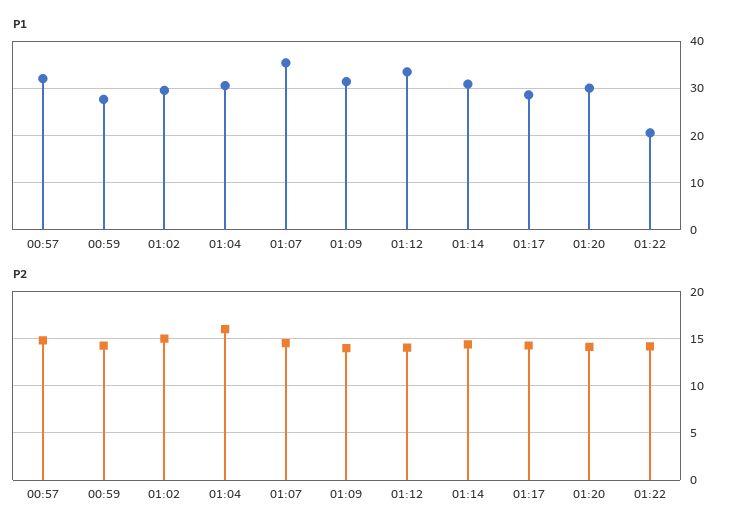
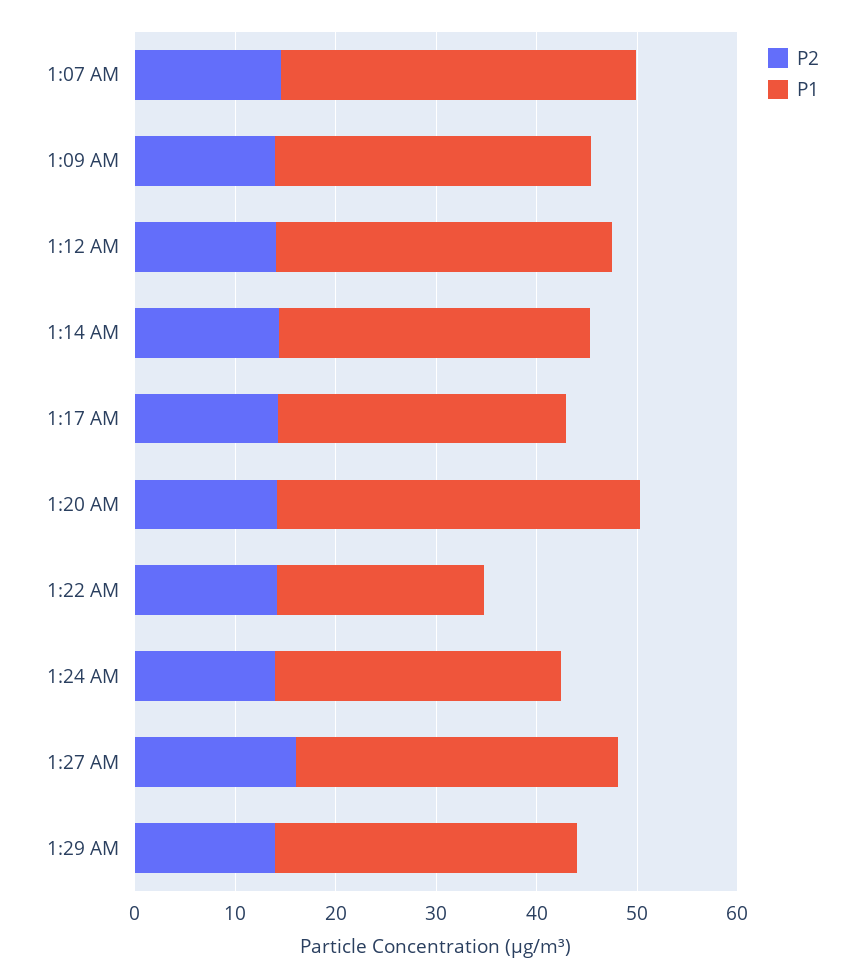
P1, 00:57: 32 -> none
P1, 00:59: 28 -> none
P1, 01:02: 30 -> none
P1, 01:04: 30 -> none
P1, 01:20: 30 -> 36
P2, 00:57: 15 -> none
P2, 00:59: 14 -> none
P2, 01:02: 15 -> none
P2, 01:04: 16 -> none
P2, 1:24 AM: none -> 14
P1, 1:24 AM: none -> 28
P2, 1:27 AM: none -> 16
P1, 1:27 AM: none -> 32
P2, 1:29 AM: none -> 14
P1, 1:29 AM: none -> 30

